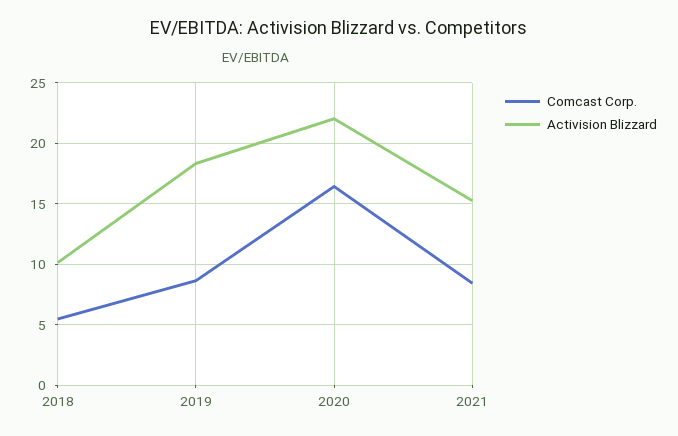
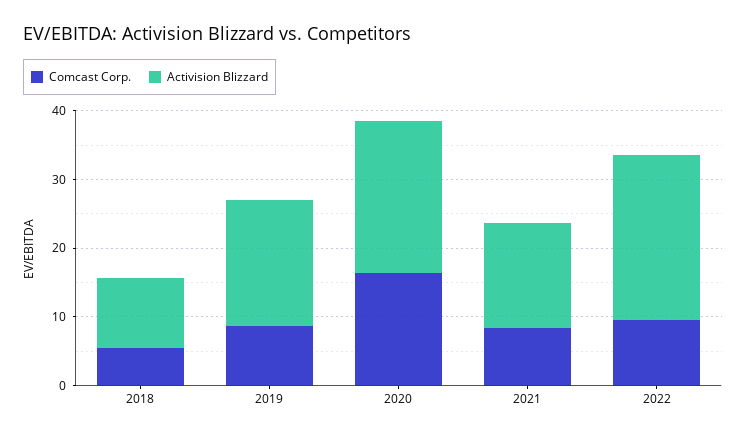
Comcast Corp., 2022: none -> 10
Activision Blizzard, 2022: none -> 24

